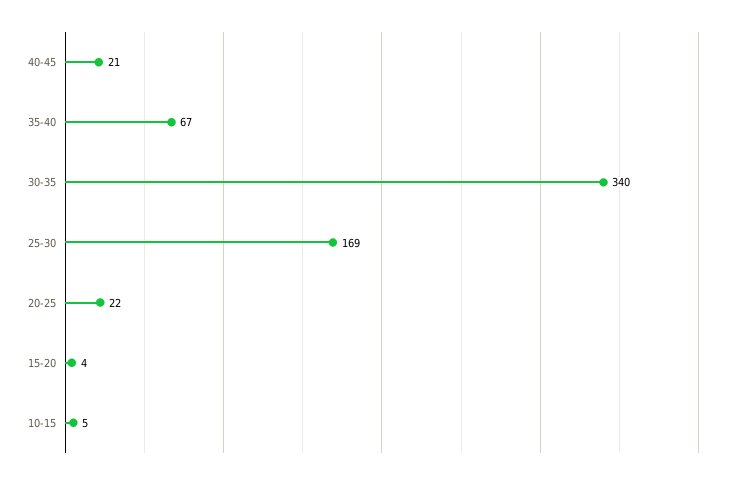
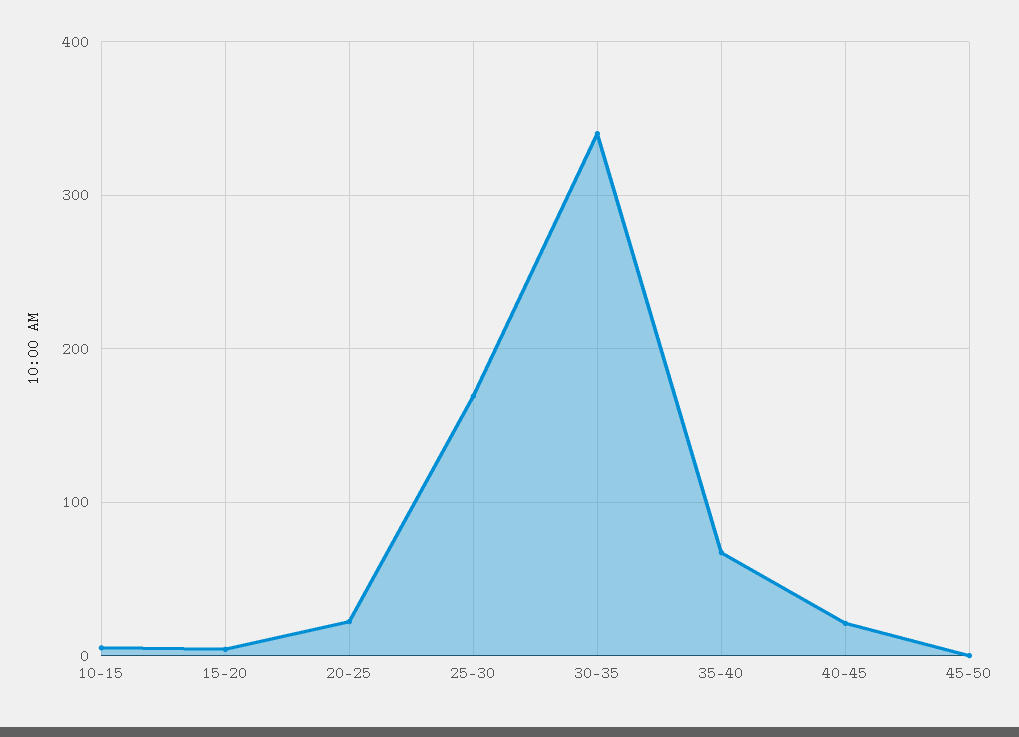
45-50: none -> 0

